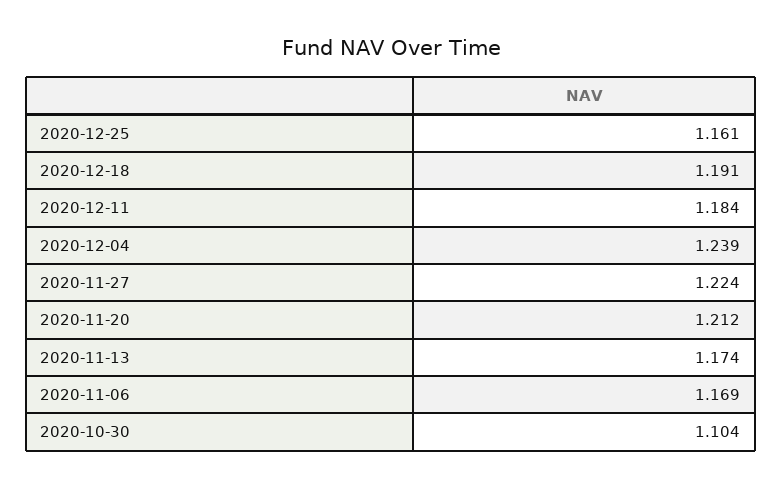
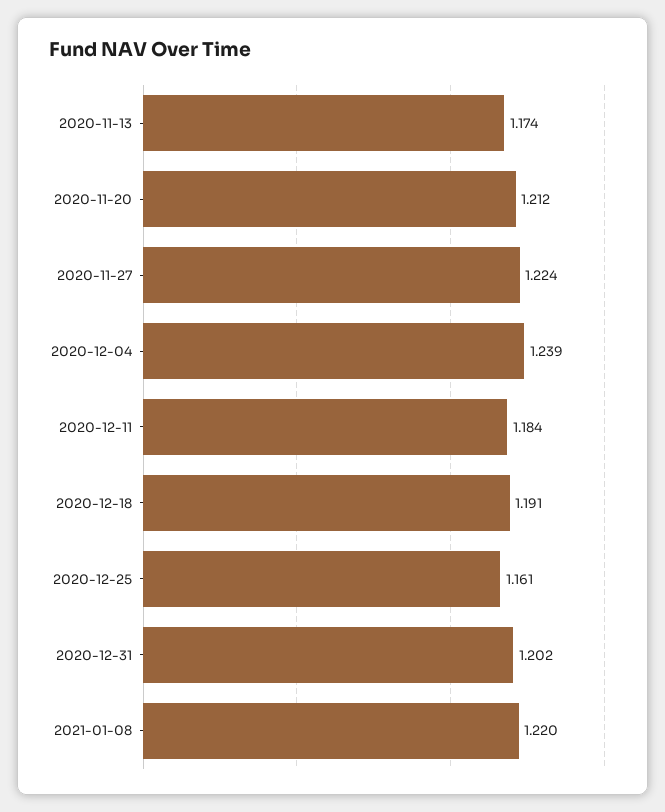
2020-11-06: 1.169 -> none
2020-10-30: 1.104 -> none
2020-12-31: none -> 1.202
2021-01-08: none -> 1.22

